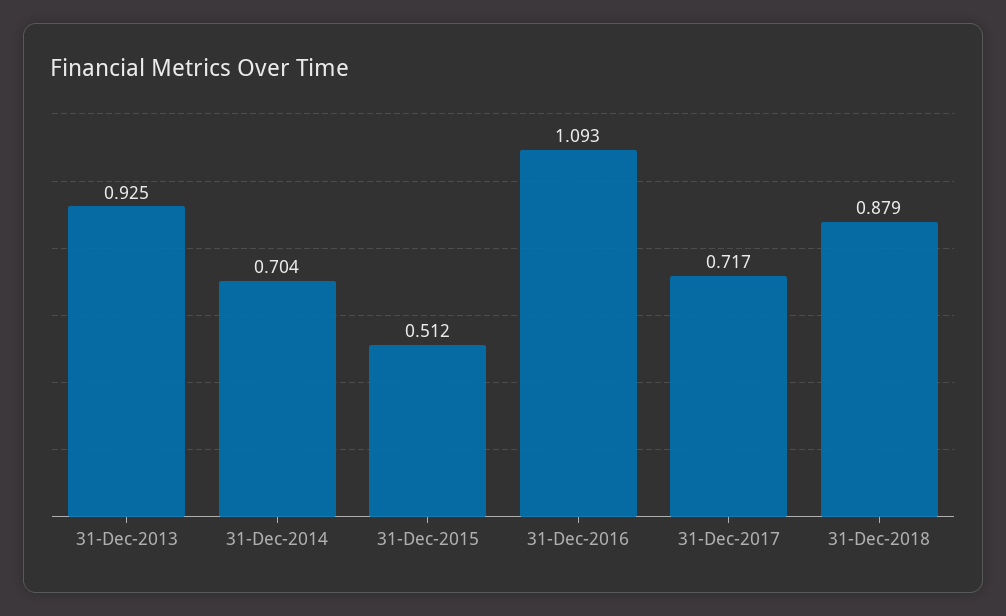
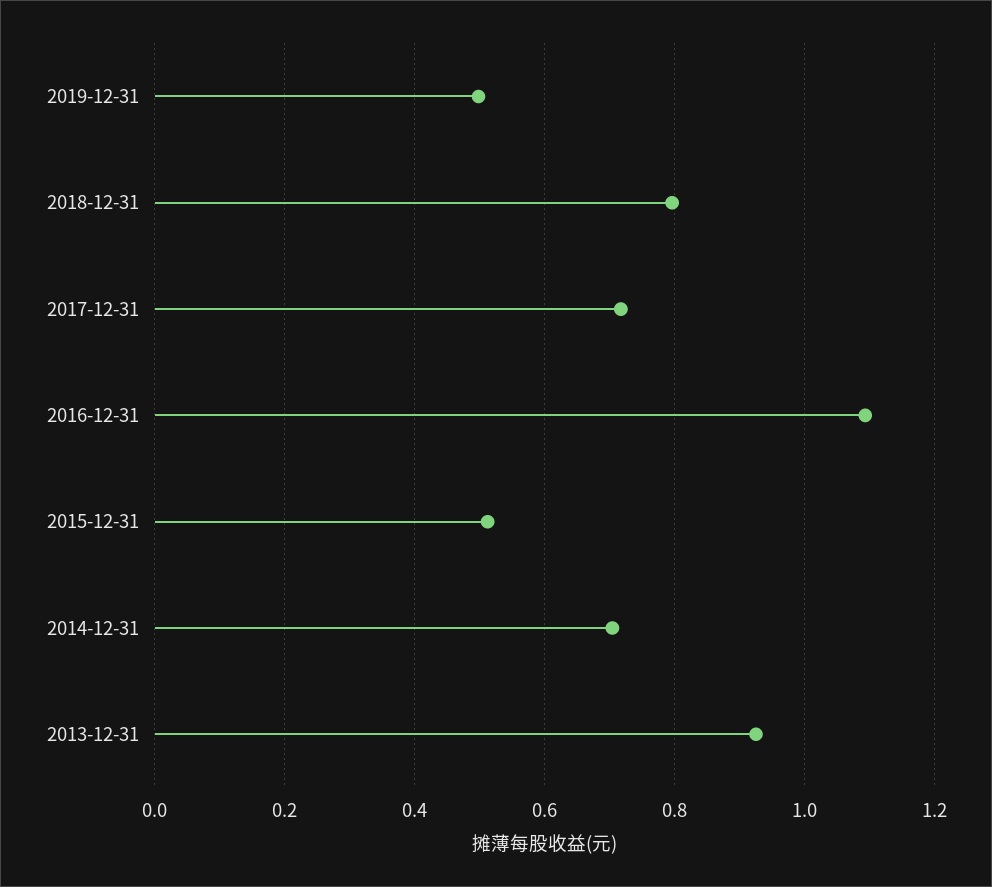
31-Dec-2018: 0.879 -> 0.8
2019-12-31: none -> 0.5

